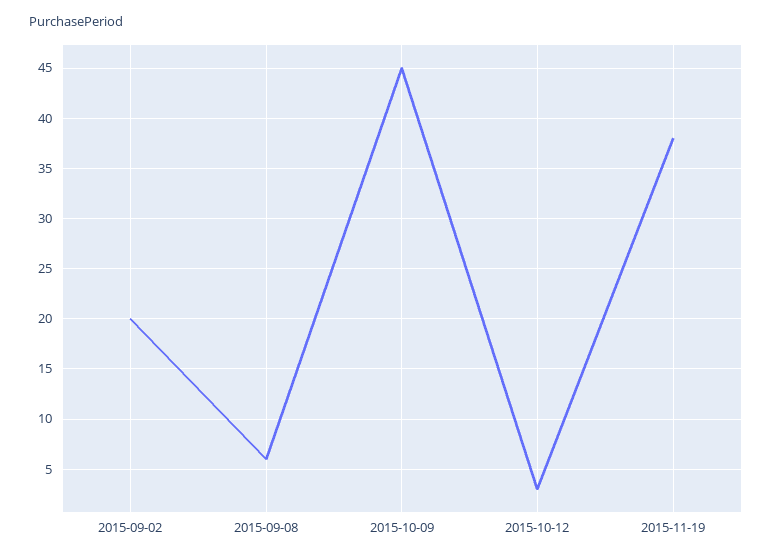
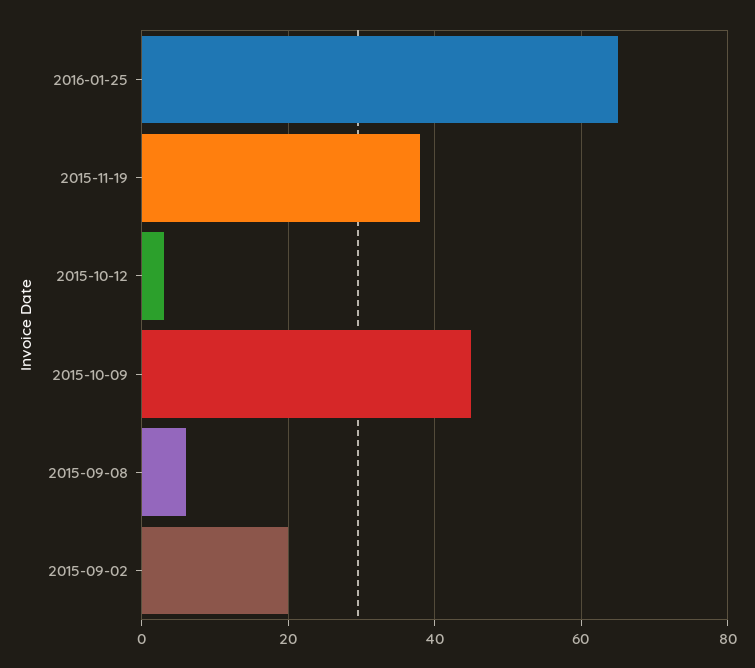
2016-01-25: none -> 65

